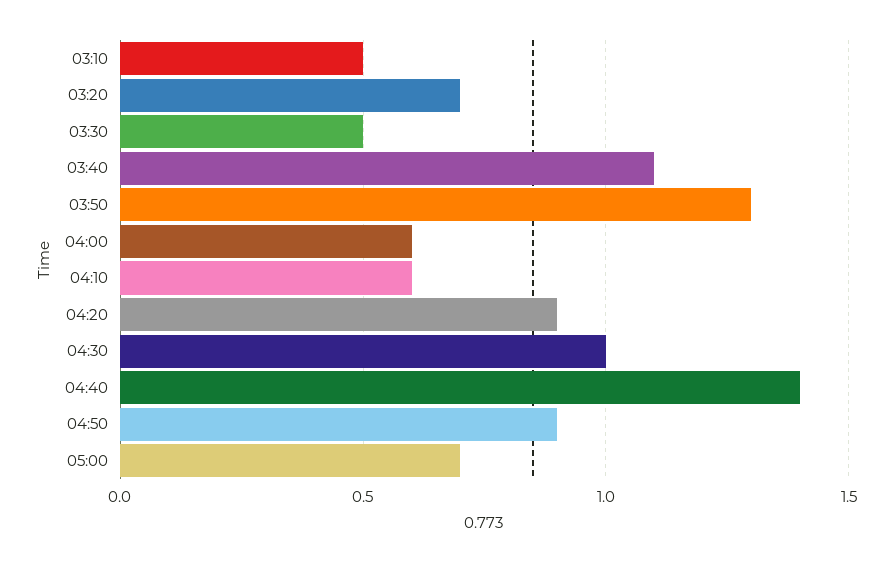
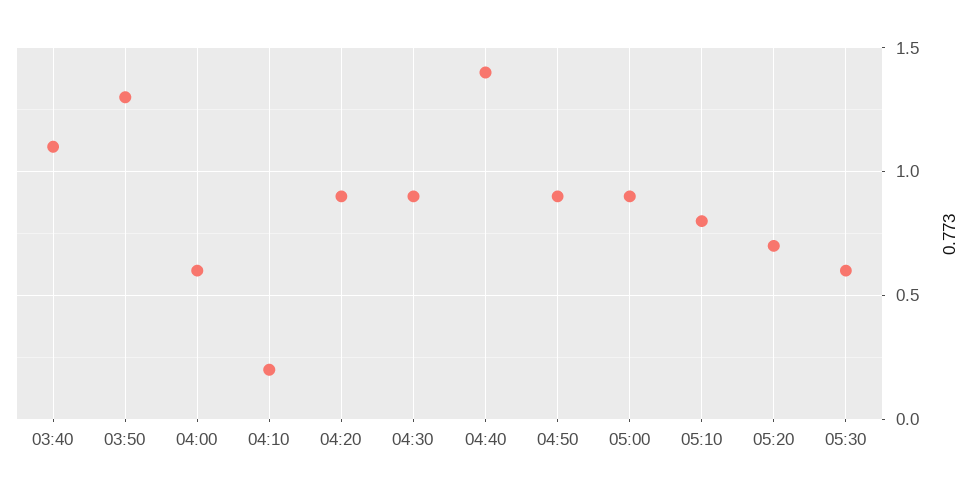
03:10: 0.5 -> none
03:20: 0.7 -> none
03:30: 0.5 -> none
04:10: 0.6 -> 0.2
04:30: 1 -> 0.9
05:00: 0.7 -> 0.9
05:10: none -> 0.8
05:20: none -> 0.7
05:30: none -> 0.6

